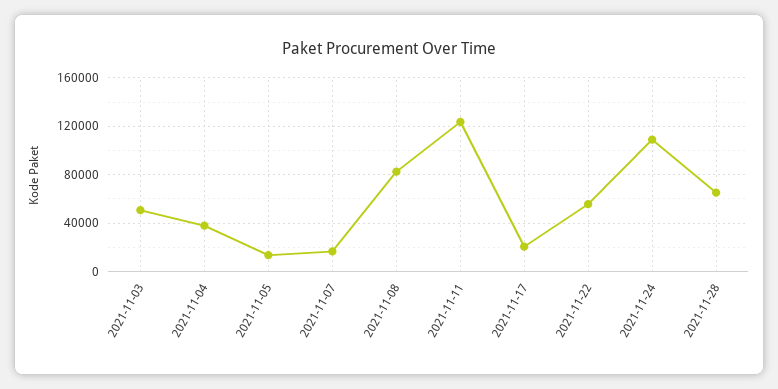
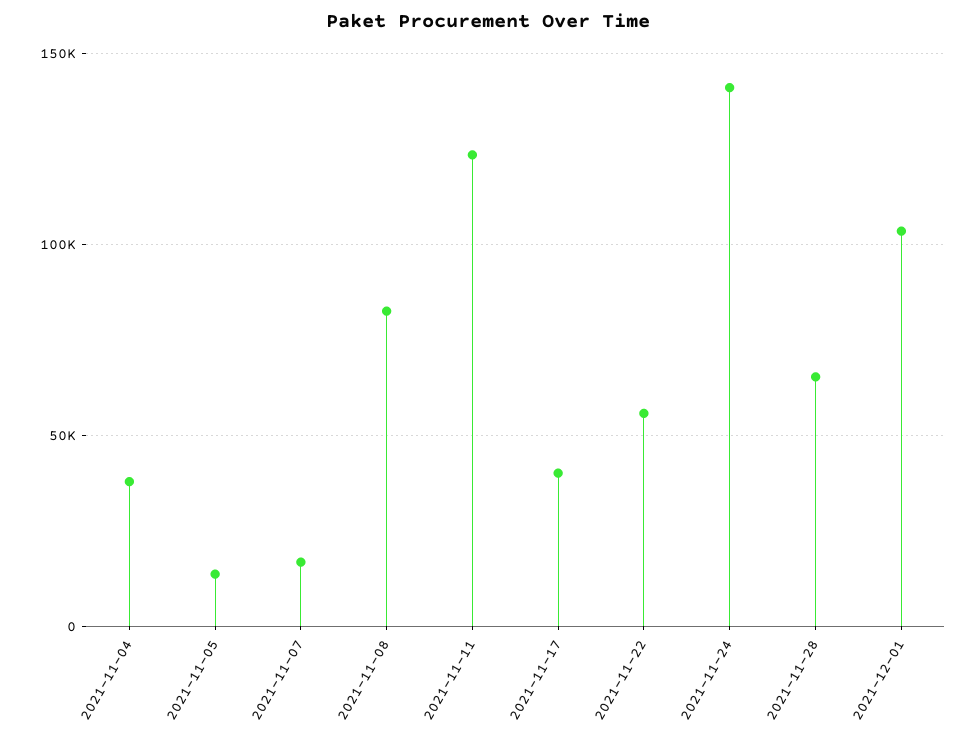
2021-11-03: 50000 -> none
2021-11-17: 20000 -> 40000
2021-11-24: 110000 -> 140000
2021-12-01: none -> 105000

